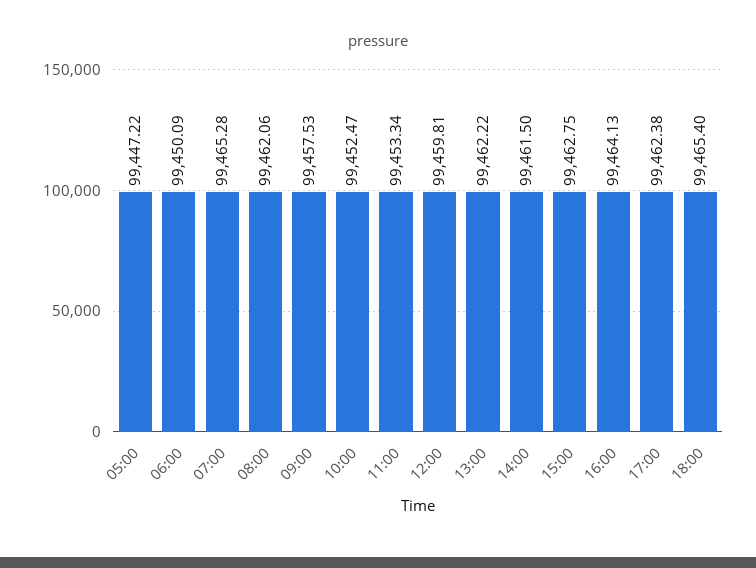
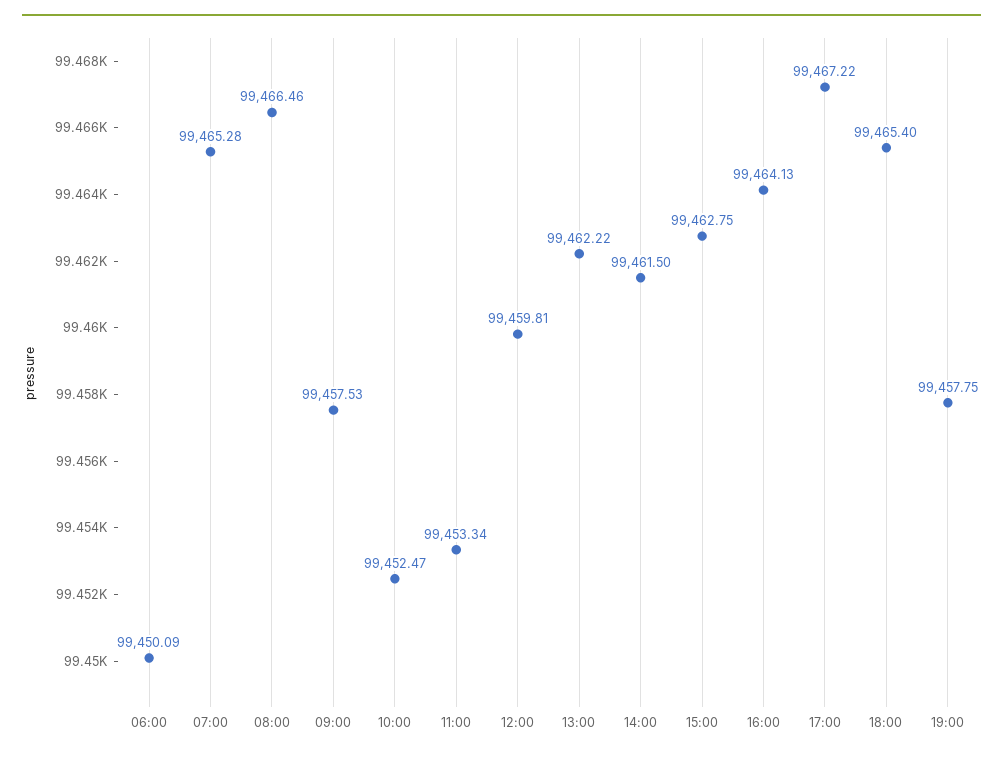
05:00: 99447.22 -> none
08:00: 99462.06 -> 99466.46
17:00: 99462.38 -> 99467.22
19:00: none -> 99457.75

